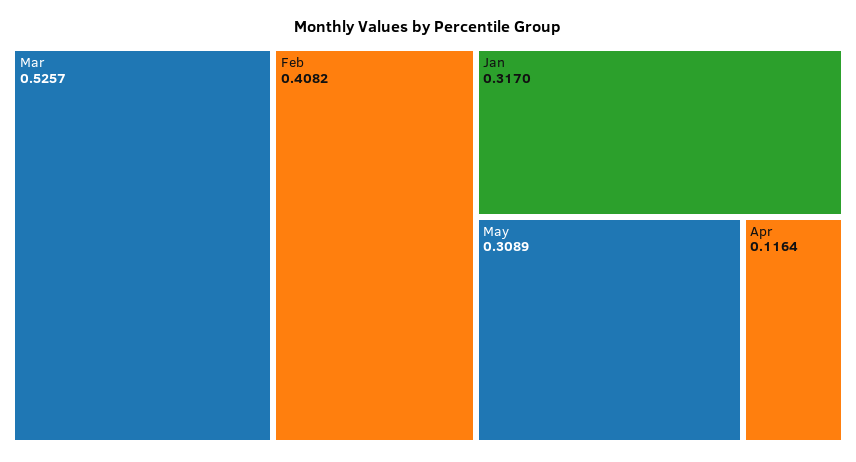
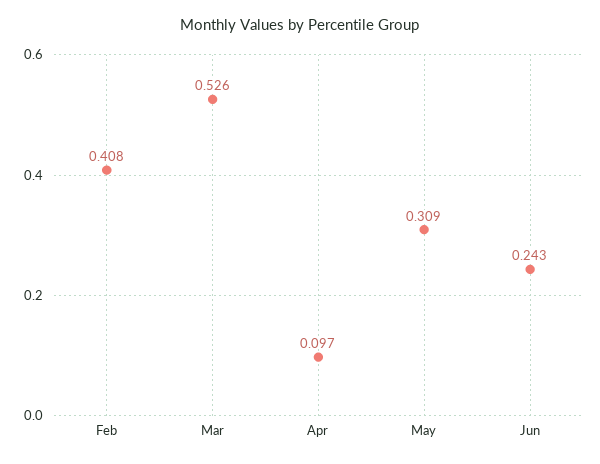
Jan: 0.317 -> none
Apr: 0.1164 -> 0.097
Jun: none -> 0.243

